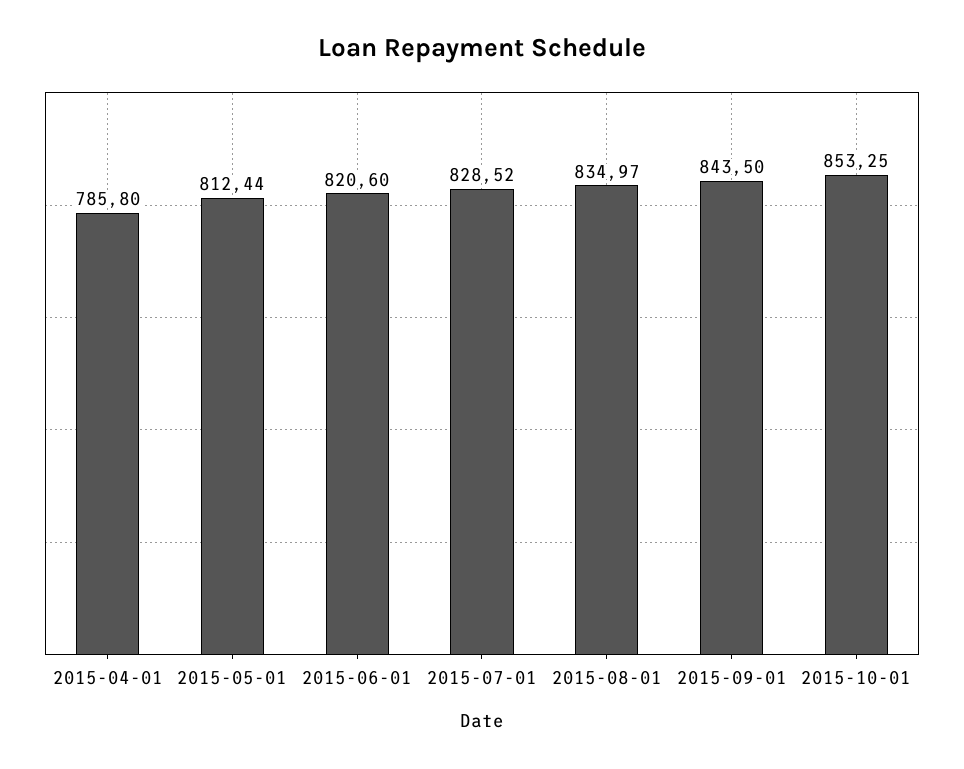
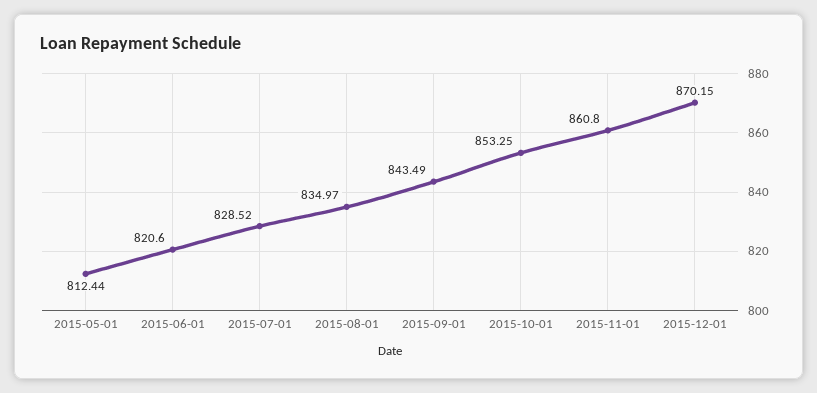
2015-04-01: 785.8 -> none
2015-09-01: 843.5 -> 843.49
2015-11-01: none -> 860.8
2015-12-01: none -> 870.15

